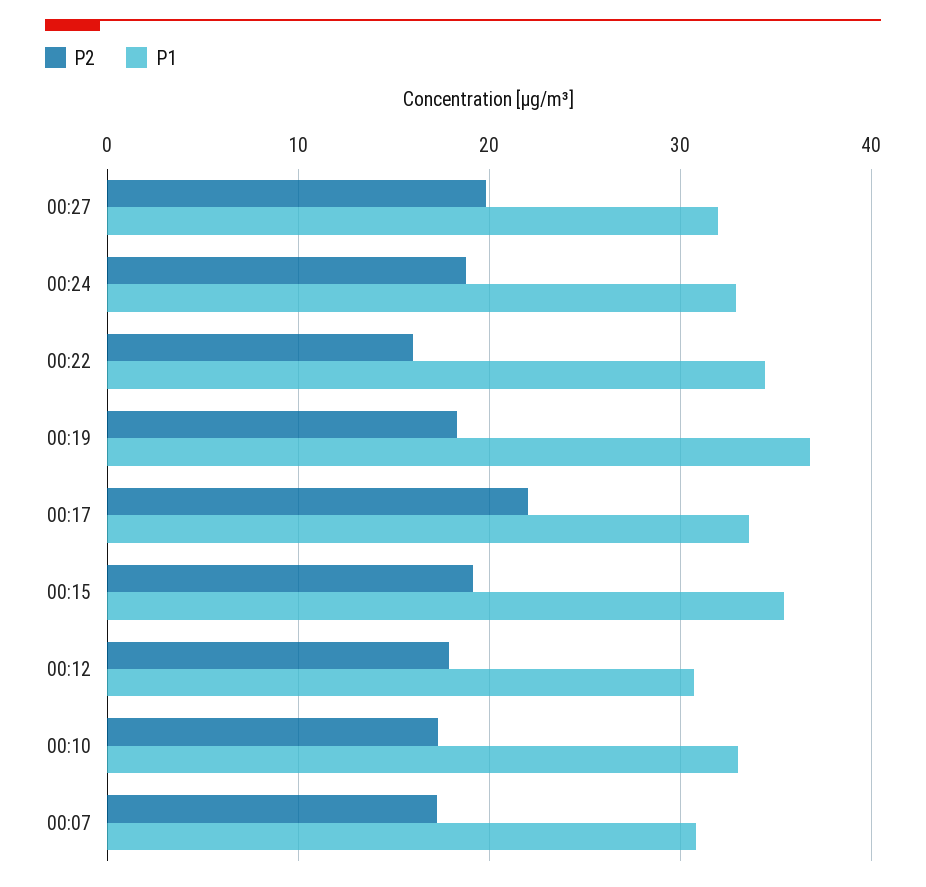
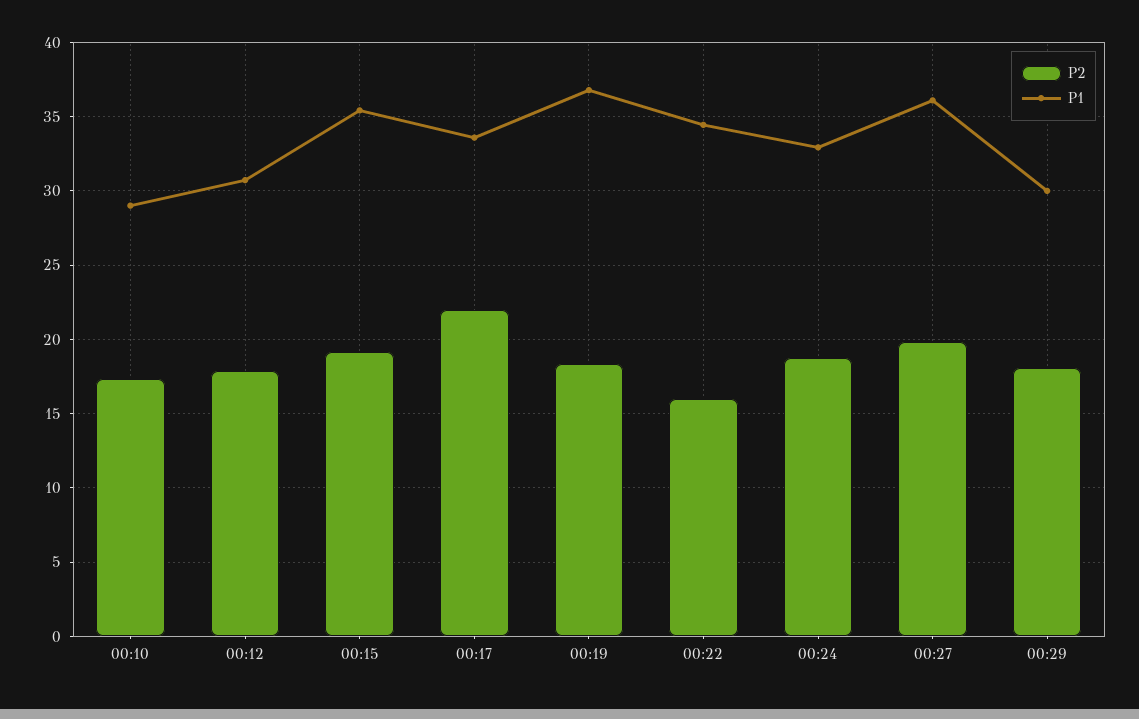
P1, 00:27: 32 -> 36
P1, 00:10: 33 -> 29
P2, 00:07: 17 -> none
P1, 00:07: 31 -> none
P2, 00:29: none -> 18
P1, 00:29: none -> 30

